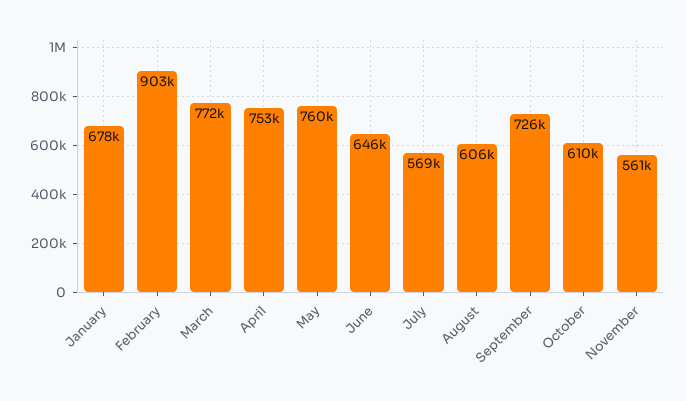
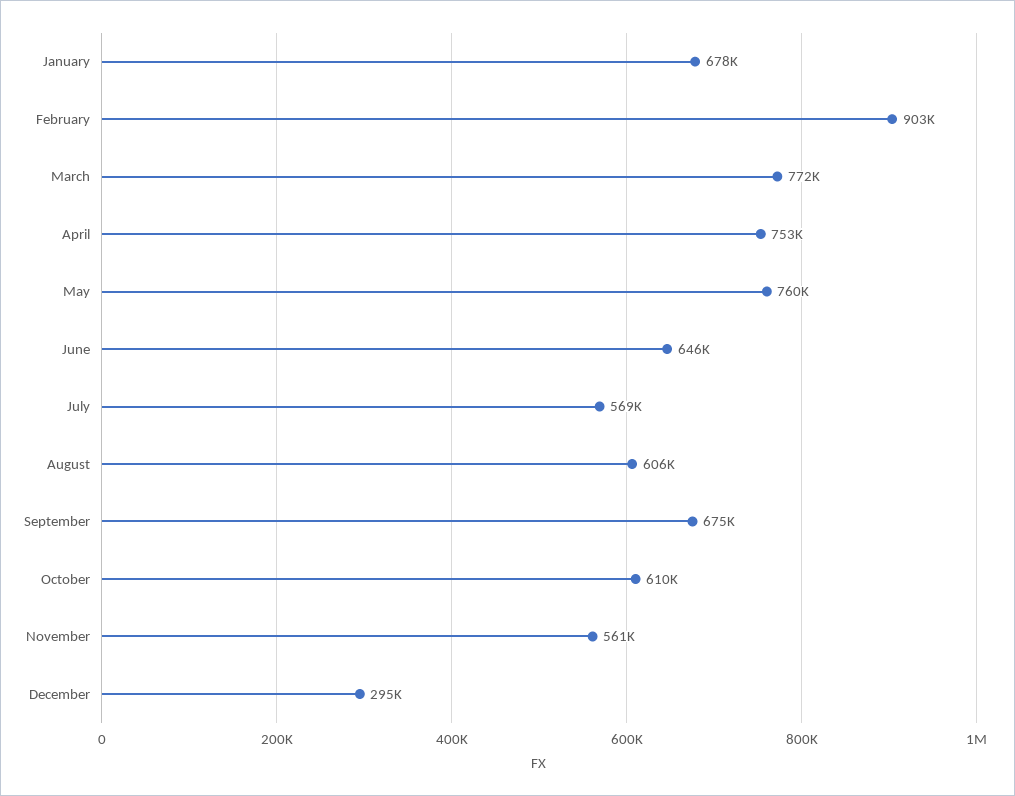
September: 726000 -> 675000
December: none -> 295000

